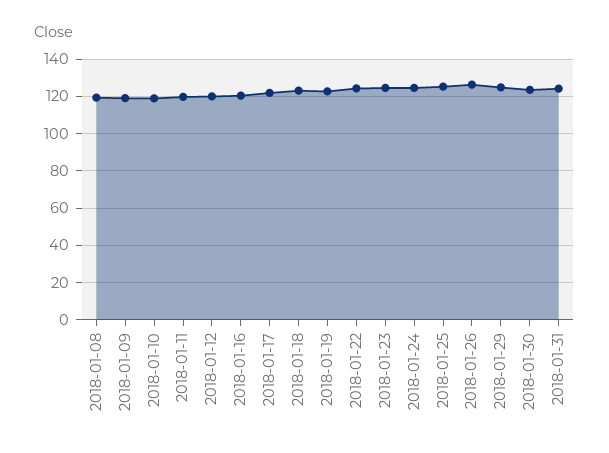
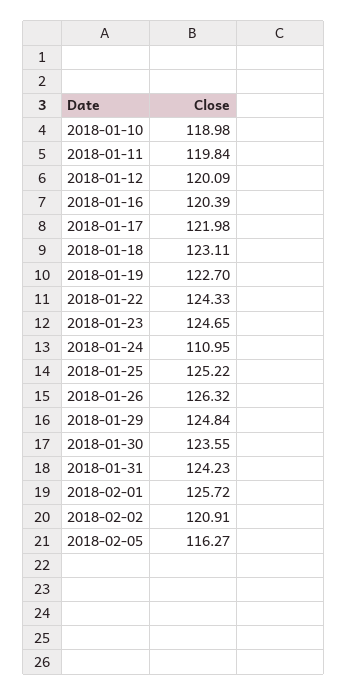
2018-01-08: 120 -> none
2018-01-09: 120 -> none
2018-01-24: 125 -> 110.95
2018-02-01: none -> 125.72
2018-02-02: none -> 120.91
2018-02-05: none -> 116.27

